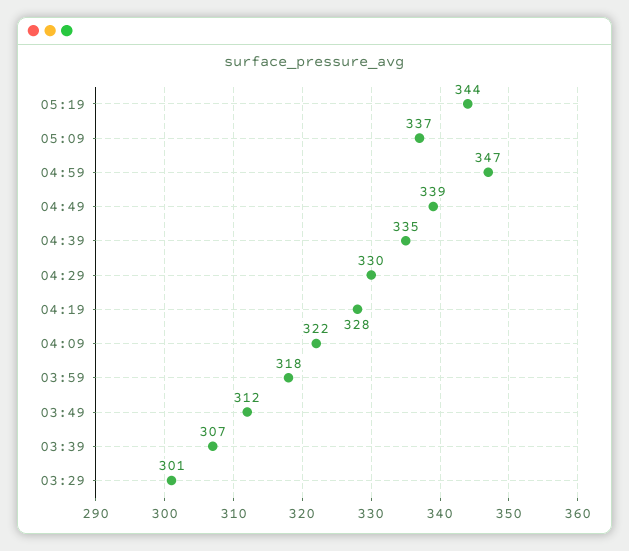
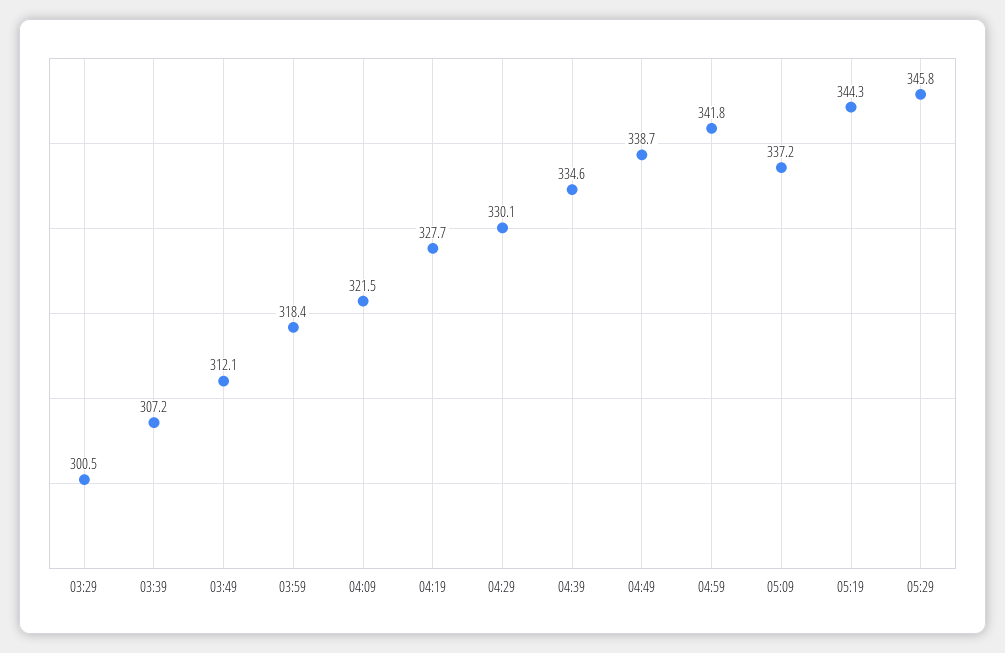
04:59: 347 -> 341.8
05:29: none -> 345.8

